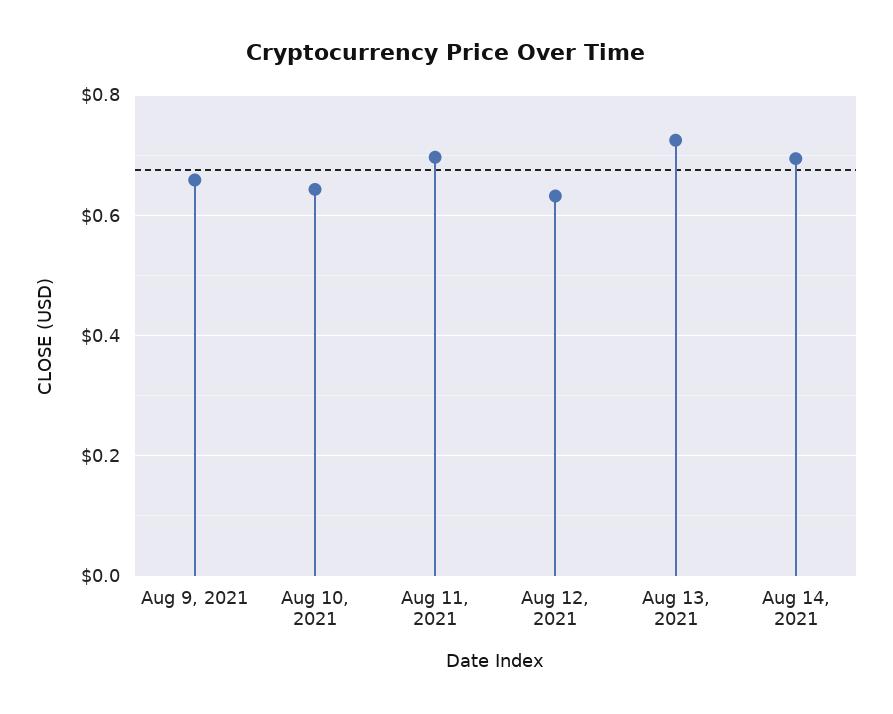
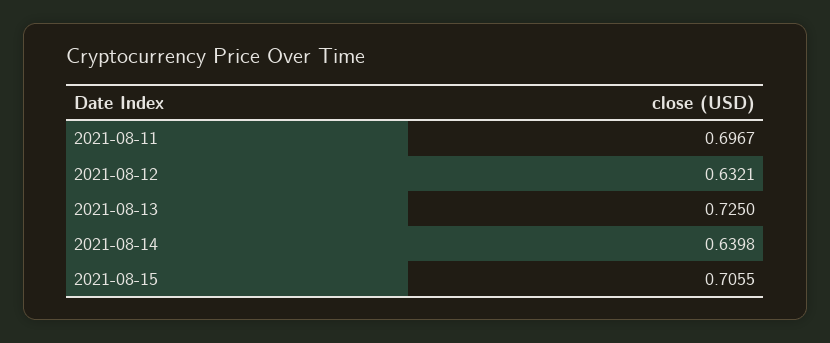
Aug 9, 2021: 0.66 -> none
Aug 10, 2021: 0.64 -> none
Aug 14, 2021: 0.7 -> 0.6398
2021-08-15: none -> 0.7055

